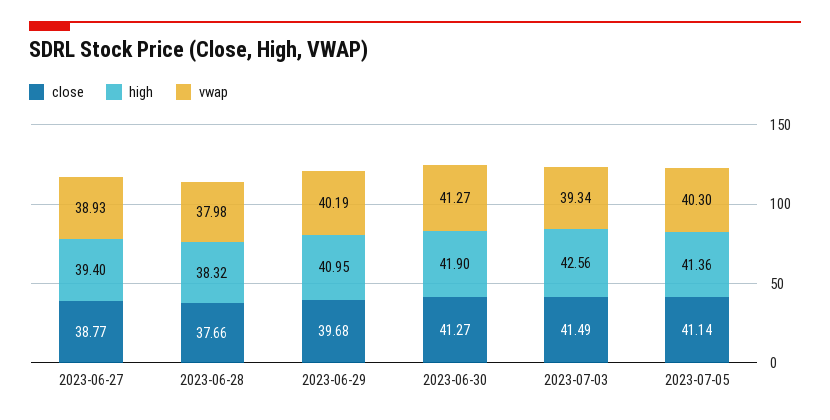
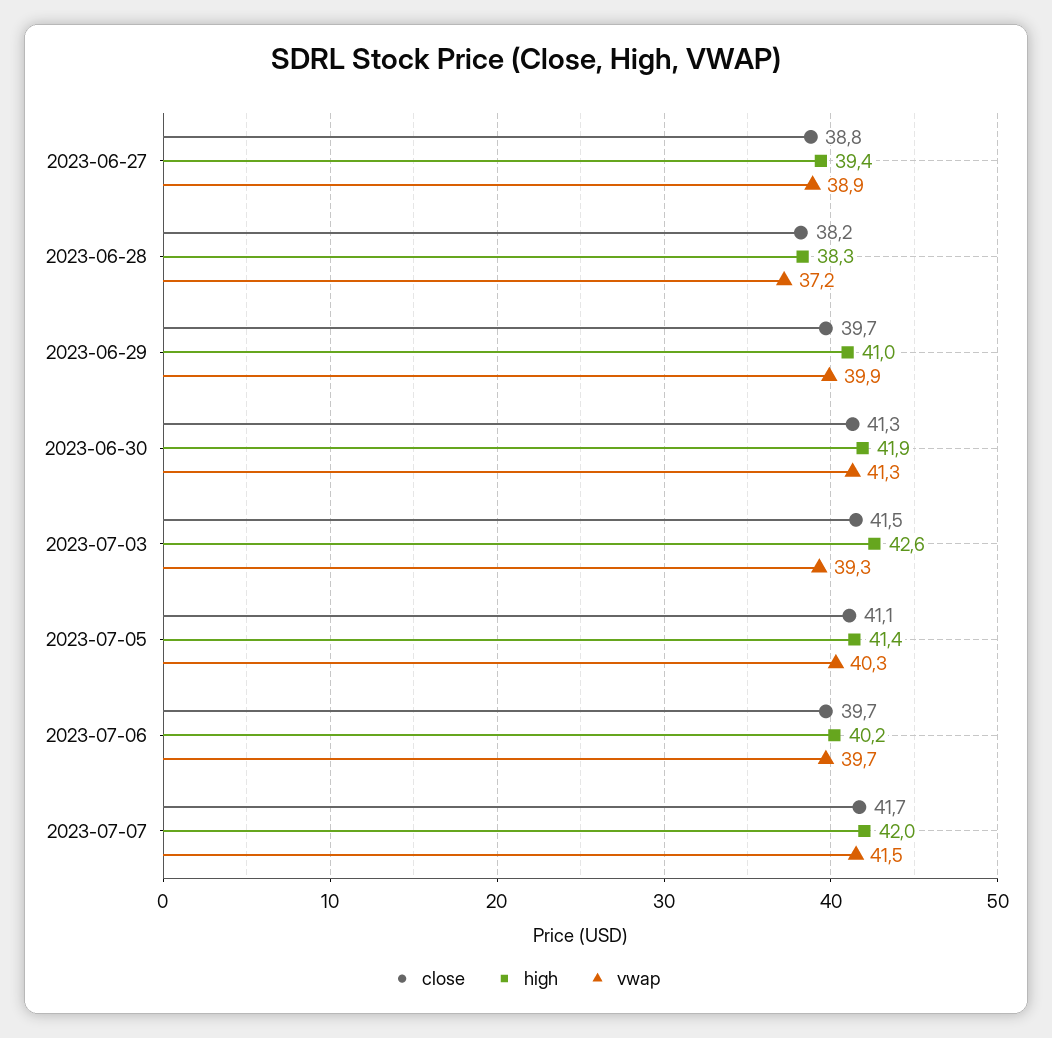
close, 2023-06-28: 37.66 -> 38.2
vwap, 2023-06-28: 37.98 -> 37.2
vwap, 2023-06-29: 40.19 -> 39.9
close, 2023-07-06: none -> 39.7
high, 2023-07-06: none -> 40.2
vwap, 2023-07-06: none -> 39.7
close, 2023-07-07: none -> 41.7
high, 2023-07-07: none -> 42
vwap, 2023-07-07: none -> 41.5

